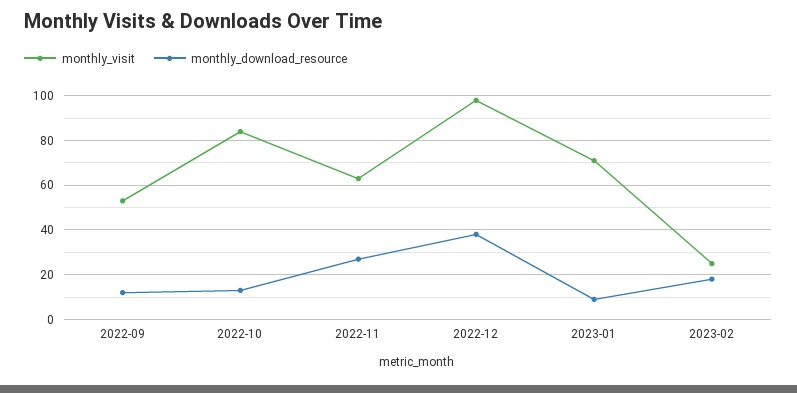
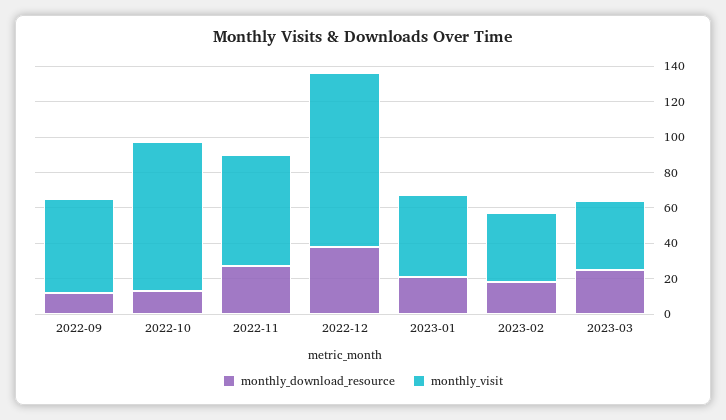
monthly_visit, 2023-01: 70 -> 45
monthly_download_resource, 2023-01: 10 -> 20
monthly_visit, 2023-02: 25 -> 40
monthly_download_resource, 2023-03: none -> 25
monthly_visit, 2023-03: none -> 40

